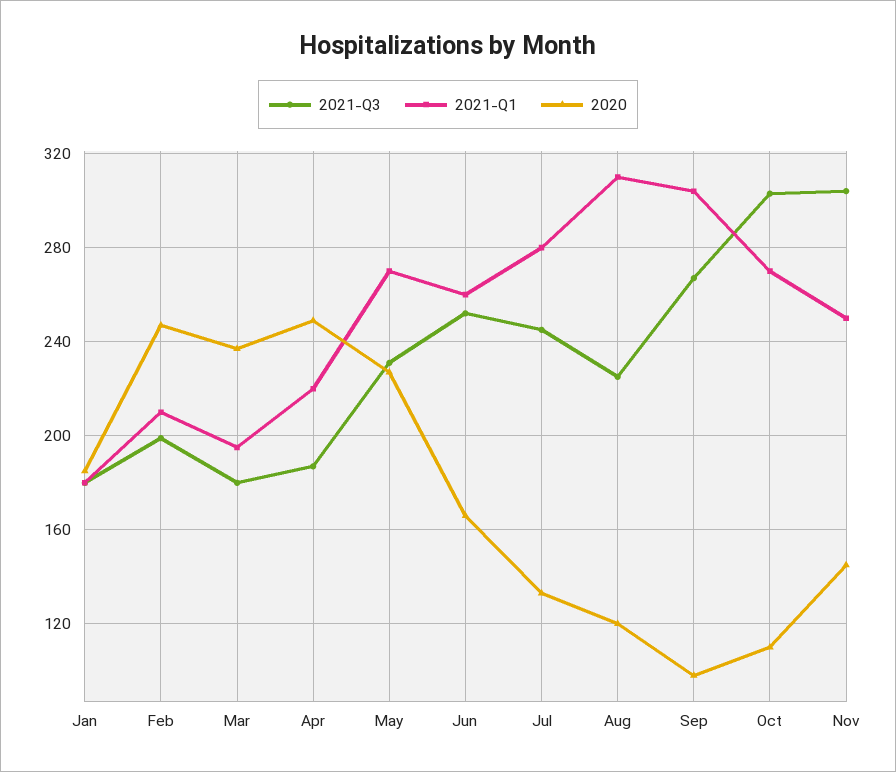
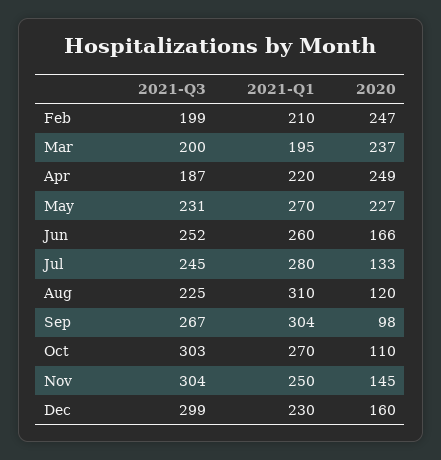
2021-Q3, Jan: 180 -> none
2021-Q1, Jan: 180 -> none
2020, Jan: 185 -> none
2021-Q3, Mar: 180 -> 200
2021-Q3, Dec: none -> 299
2021-Q1, Dec: none -> 230
2020, Dec: none -> 160

